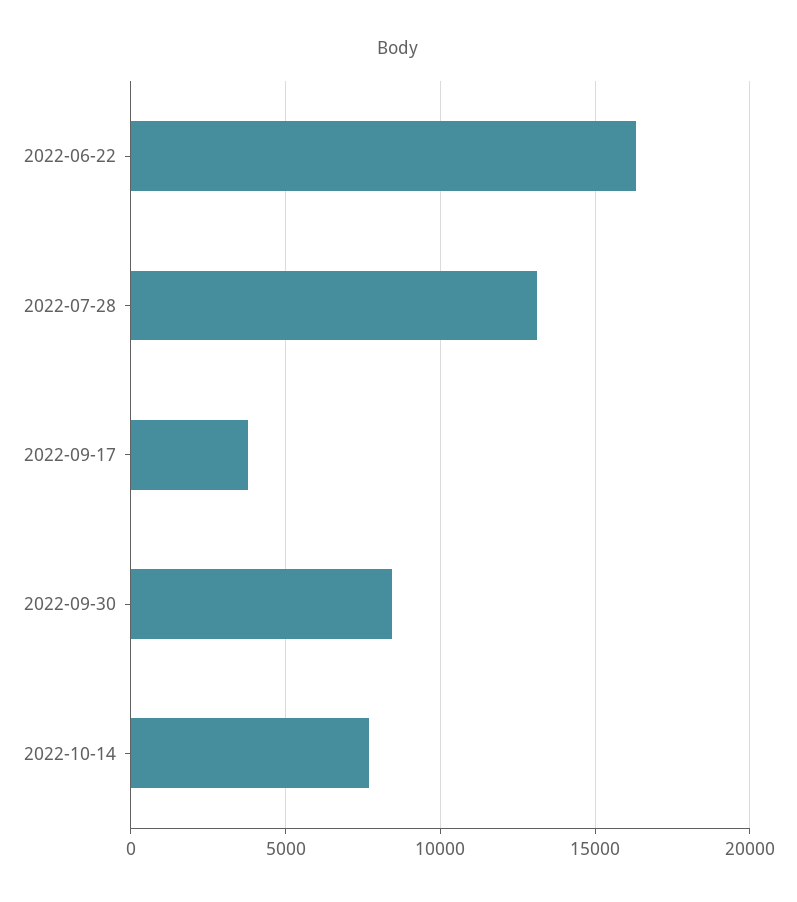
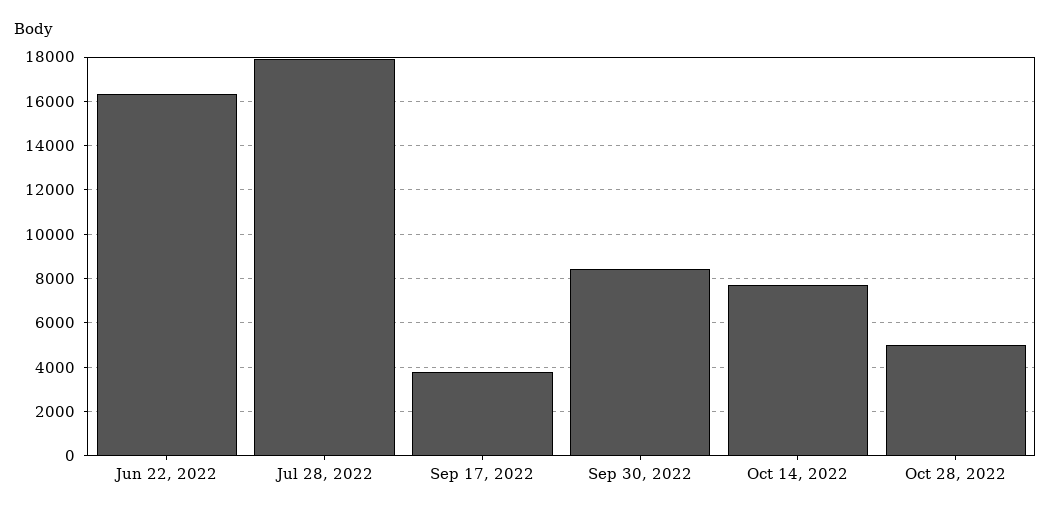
2022-07-28: 13000 -> 18000
Oct 28, 2022: none -> 5000

